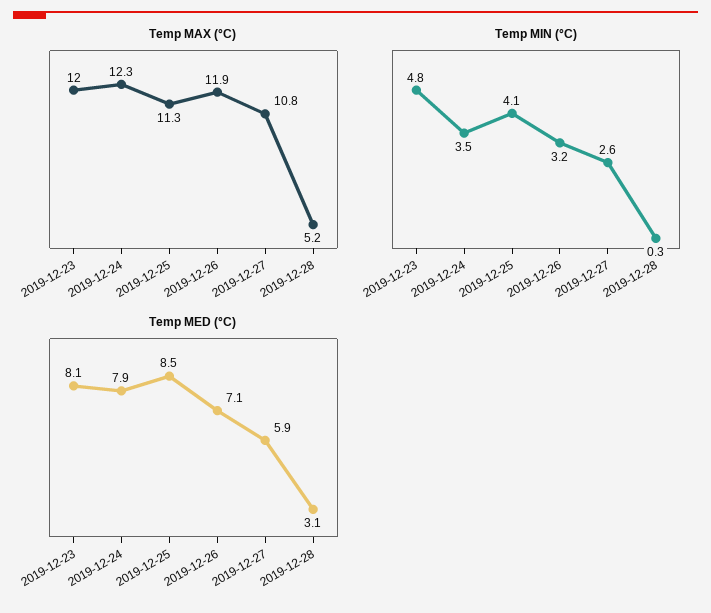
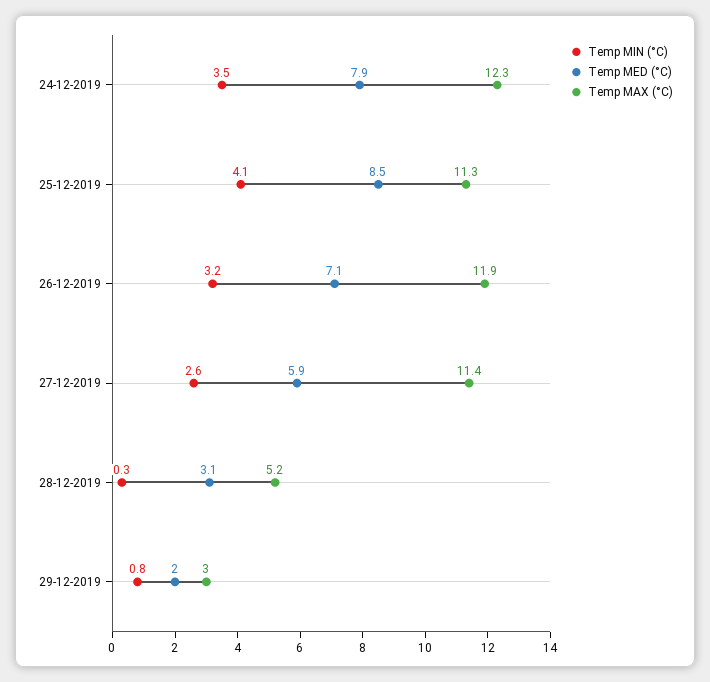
Temp MAX (°C), 2019-12-23: 12 -> none
Temp MAX (°C), 2019-12-27: 10.8 -> 11.4
Temp MIN (°C), 2019-12-23: 4.8 -> none
Temp MED (°C), 2019-12-23: 8.1 -> none
Temp MIN (°C), 29-12-2019: none -> 0.8
Temp MED (°C), 29-12-2019: none -> 2
Temp MAX (°C), 29-12-2019: none -> 3

